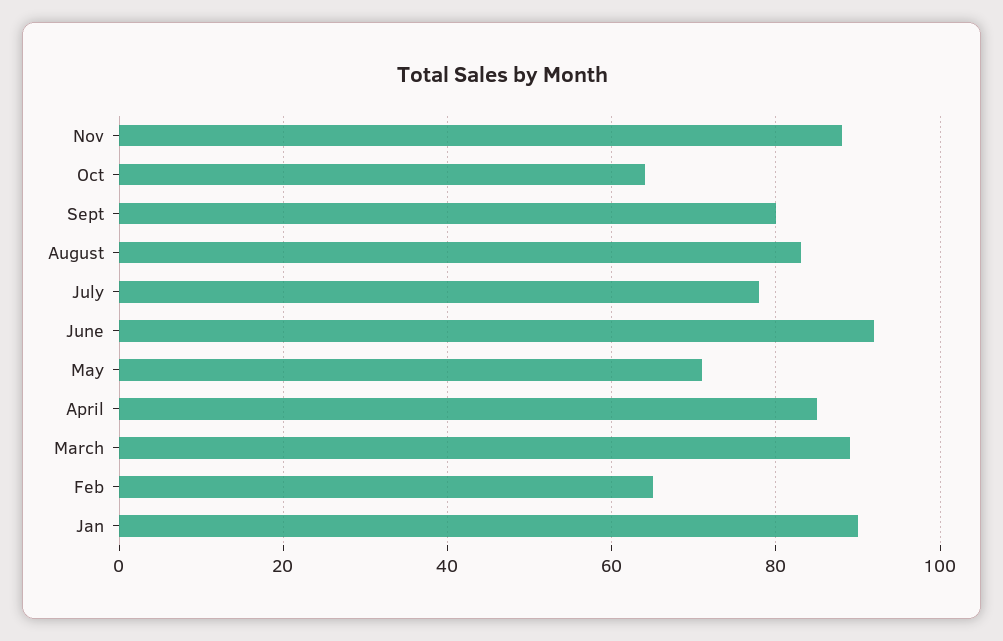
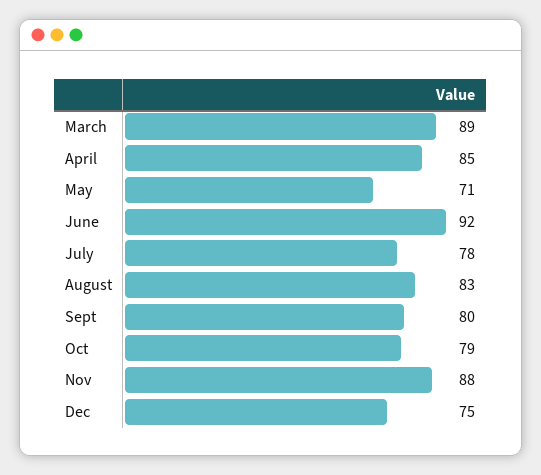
Oct: 65 -> 79
Feb: 65 -> none
Jan: 90 -> none
Dec: none -> 75

